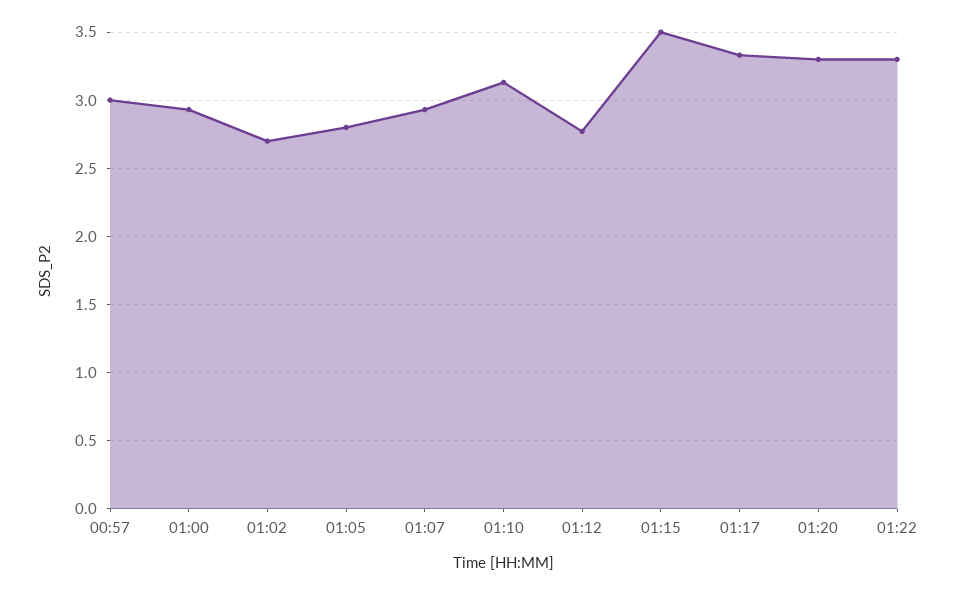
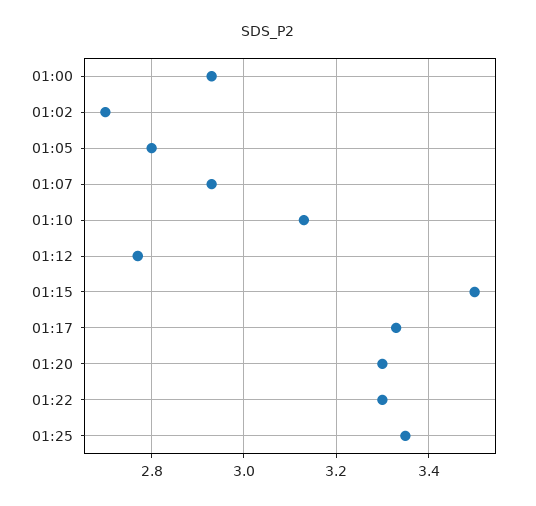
00:57: 3 -> none
01:25: none -> 3.35

